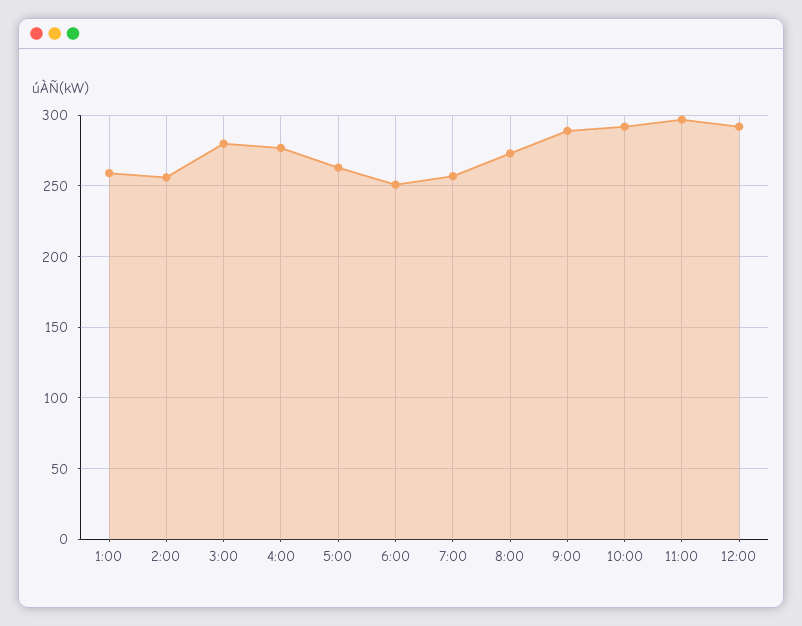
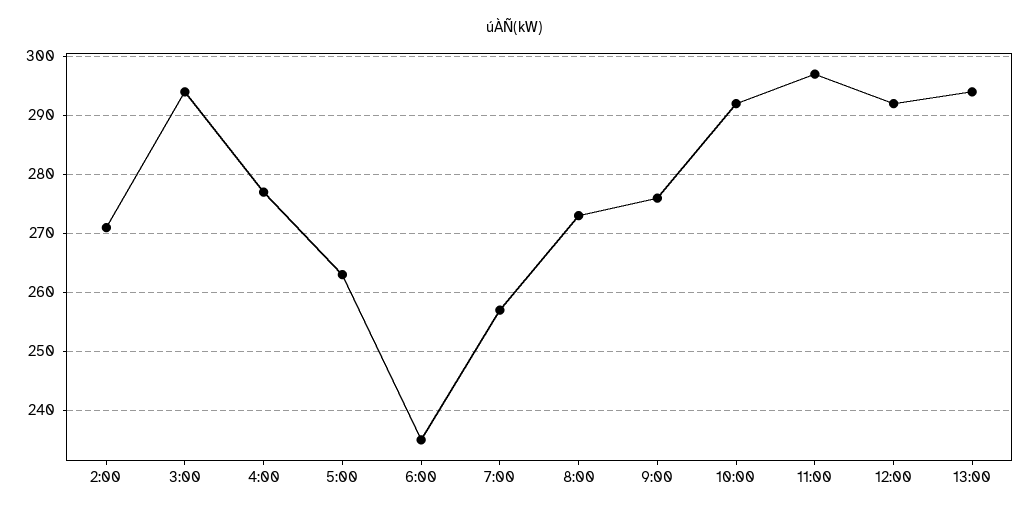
1:00: 260 -> none
2:00: 255 -> 270
3:00: 280 -> 295
6:00: 250 -> 235
9:00: 290 -> 275
13:00: none -> 295

